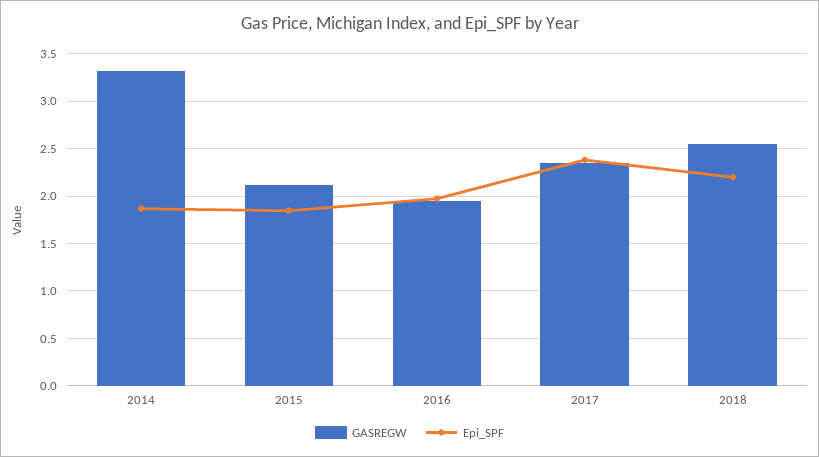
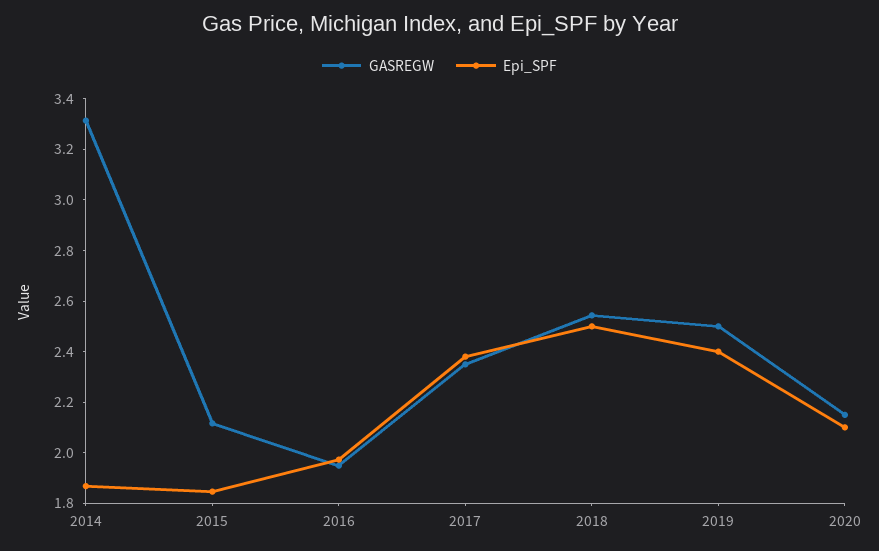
Epi_SPF, 2018: 2.2 -> 2.5
GASREGW, 2019: none -> 2.5
Epi_SPF, 2019: none -> 2.4
GASREGW, 2020: none -> 2.15
Epi_SPF, 2020: none -> 2.1

